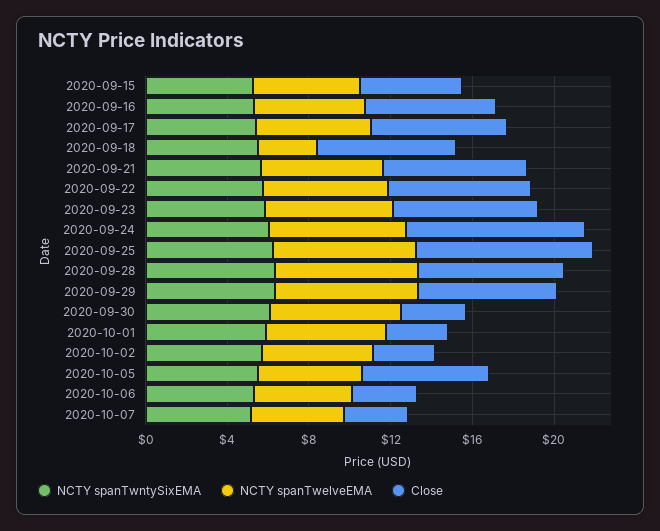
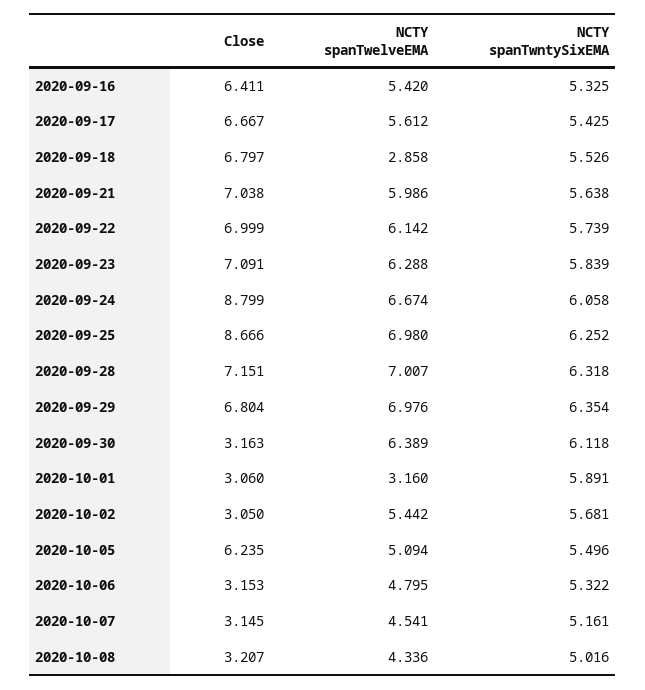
NCTY spanTwntySixEMA, 2020-09-15: 5 -> none
NCTY spanTwelveEMA, 2020-09-15: 5 -> none
Close, 2020-09-15: 5 -> none
NCTY spanTwelveEMA, 2020-10-01: 6 -> 3.16
Close, 2020-10-08: none -> 3.207
NCTY spanTwelveEMA, 2020-10-08: none -> 4.336
NCTY spanTwntySixEMA, 2020-10-08: none -> 5.016

